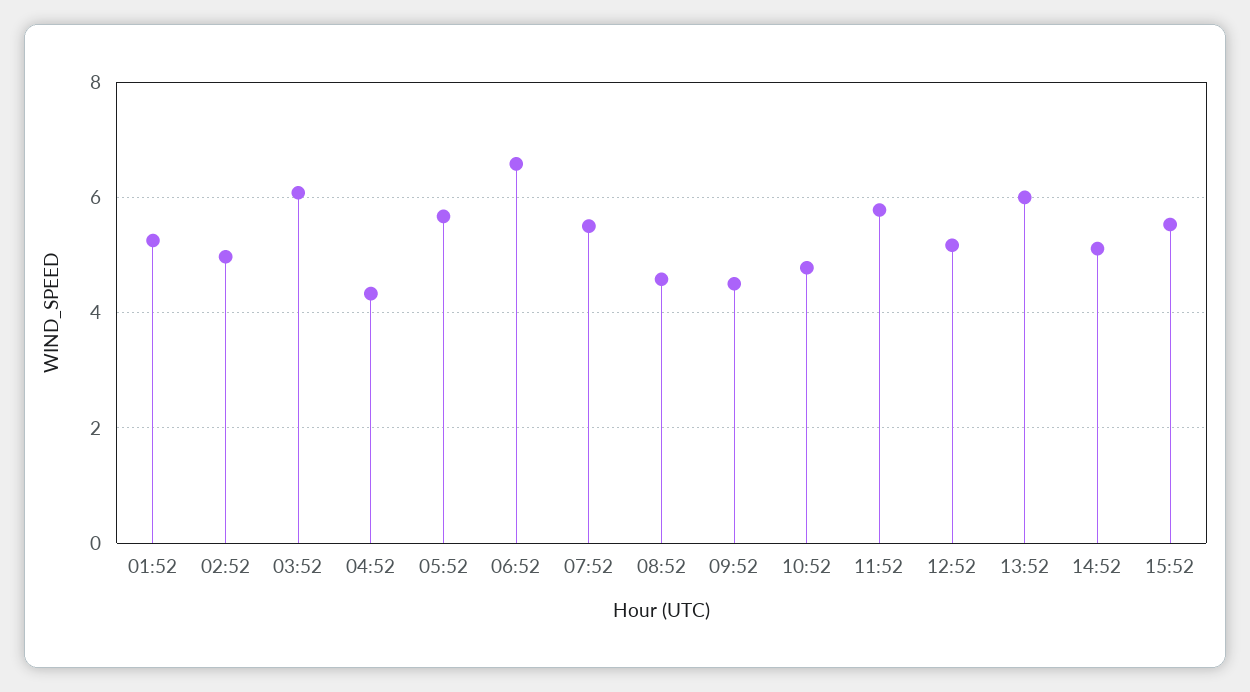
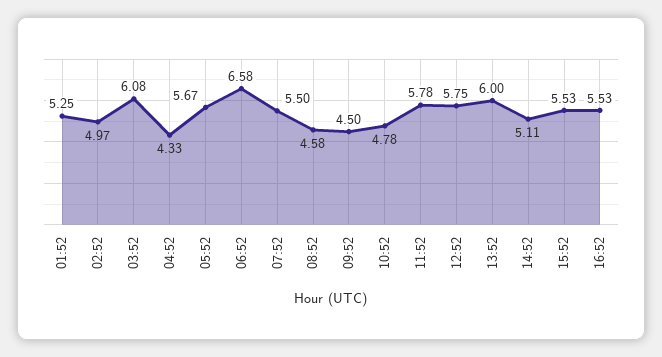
12:52: 5.2 -> 5.75
16:52: none -> 5.53

